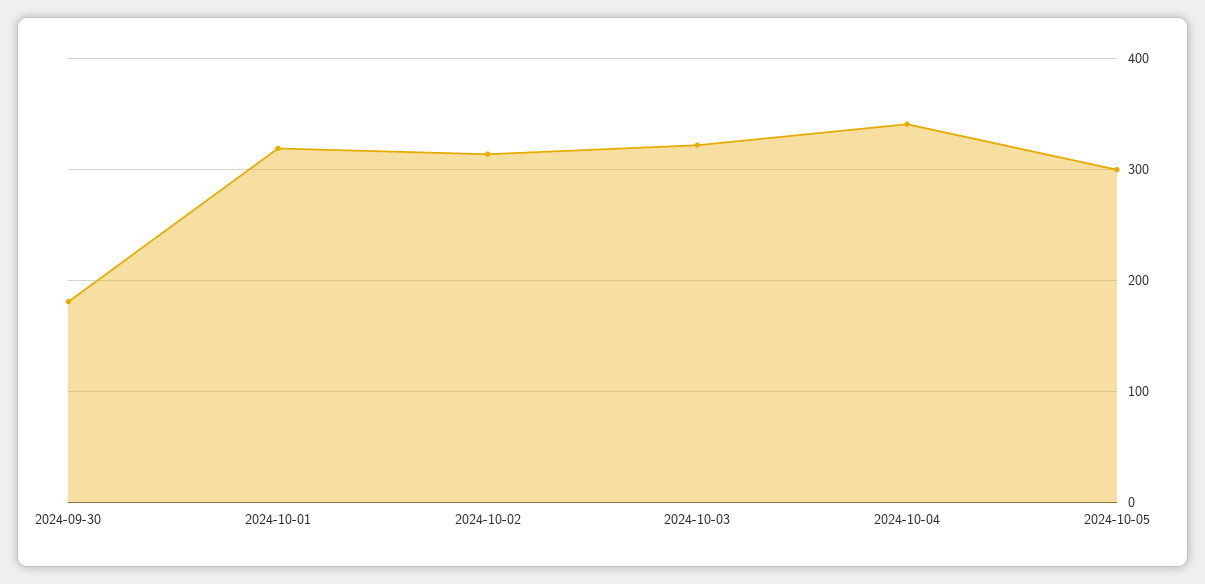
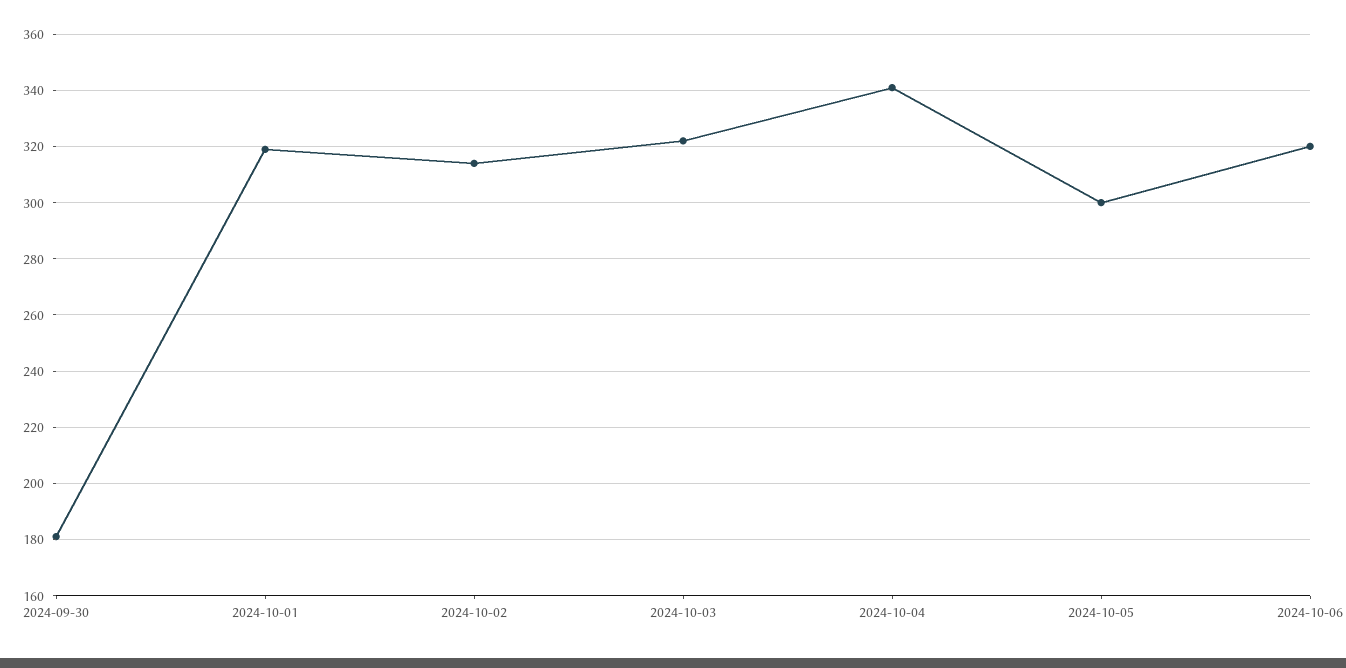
2024-10-06: none -> 320

